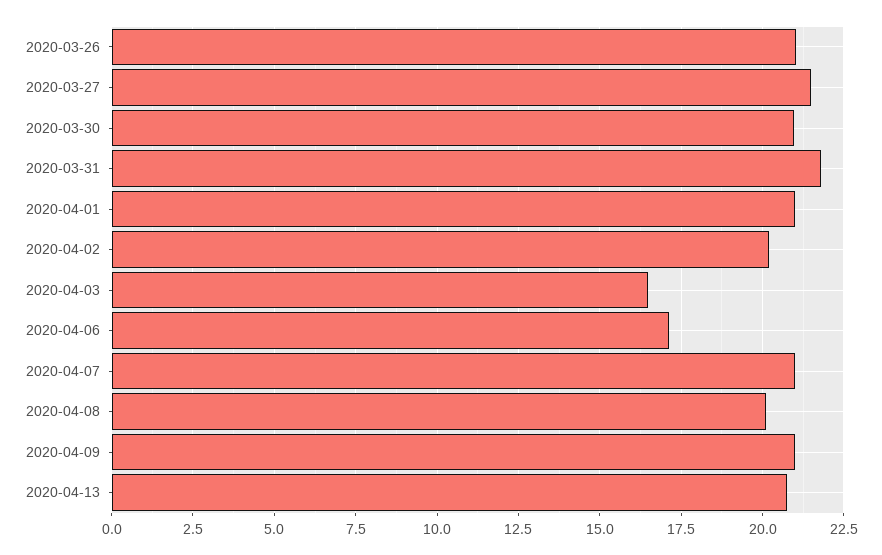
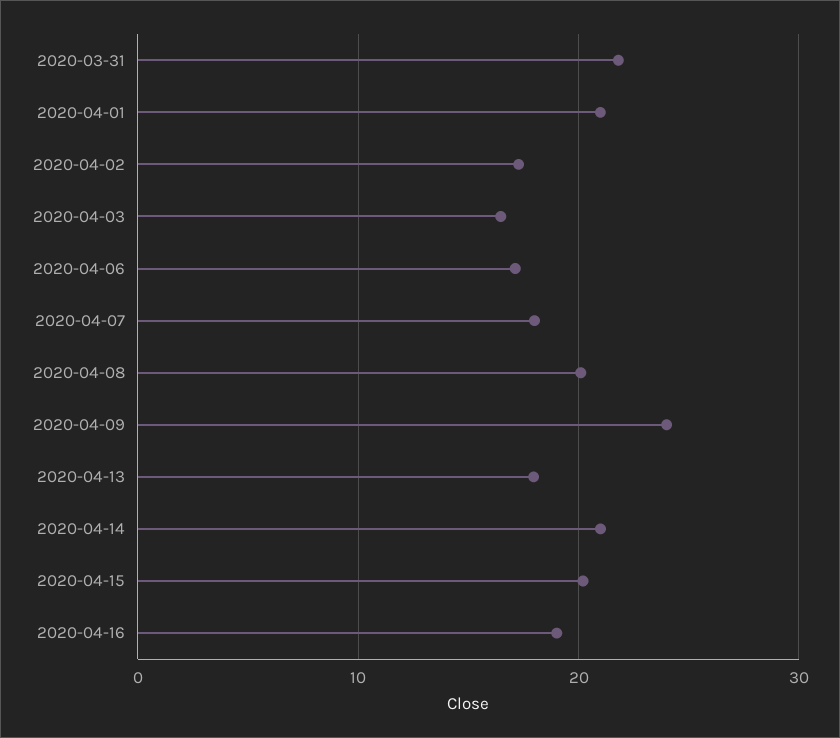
2020-03-26: 21 -> none
2020-03-27: 21.5 -> none
2020-03-30: 21 -> none
2020-04-02: 20.25 -> 17
2020-04-07: 21 -> 18
2020-04-09: 21 -> 24
2020-04-13: 20.75 -> 18
2020-04-14: none -> 21
2020-04-15: none -> 20
2020-04-16: none -> 19

